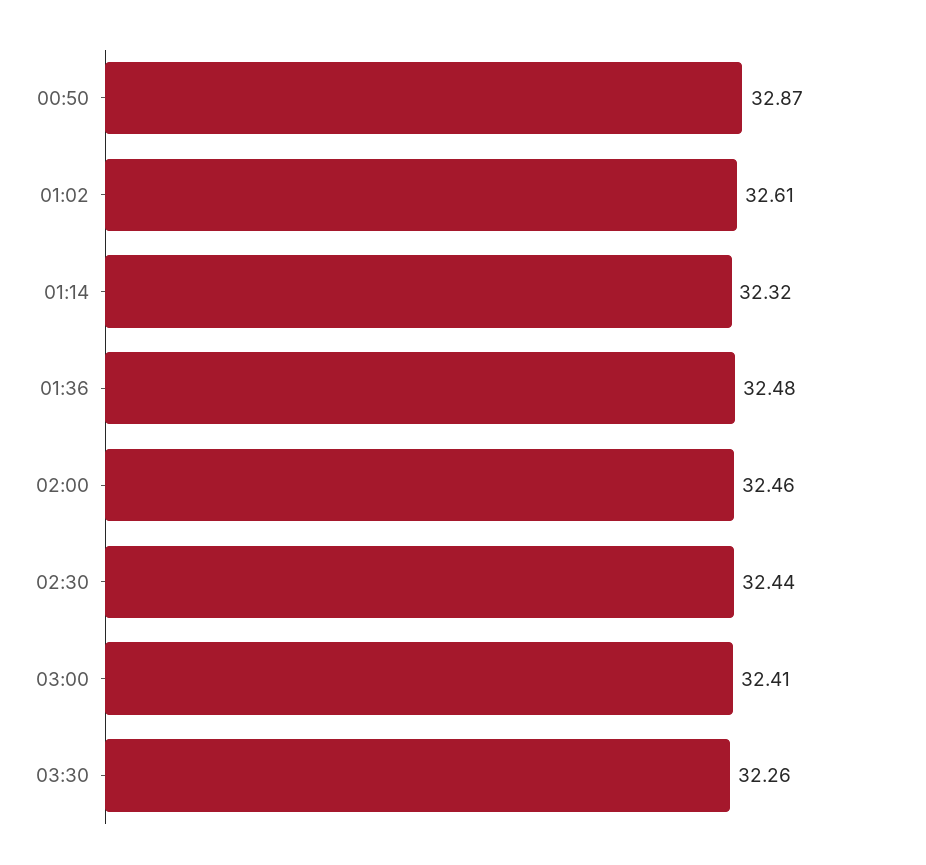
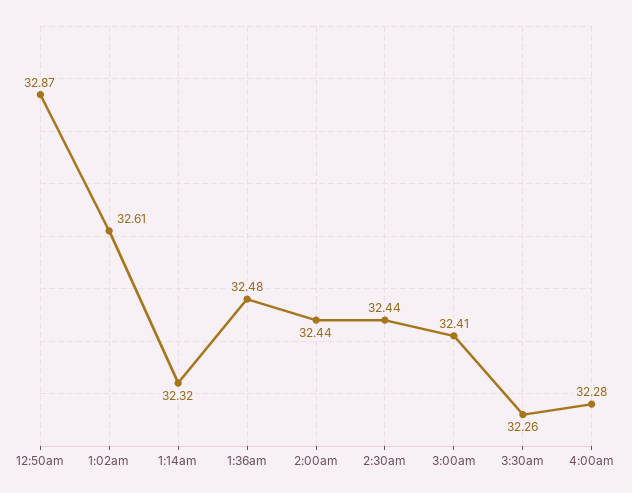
02:00: 32.46 -> 32.44
4:00am: none -> 32.28

